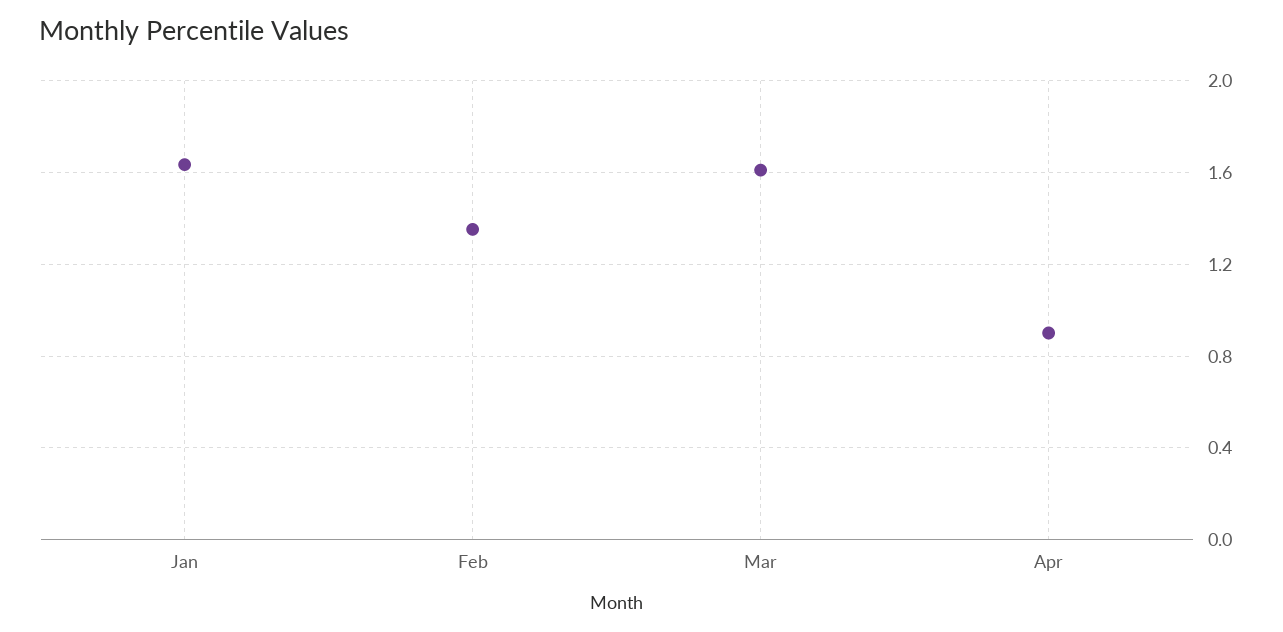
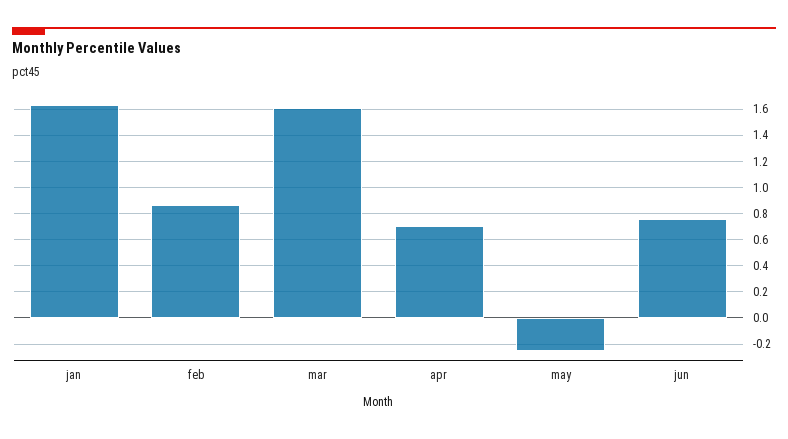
Feb: 1.35 -> 0.85
Apr: 0.9 -> 0.7
may: none -> -0.25
jun: none -> 0.75

